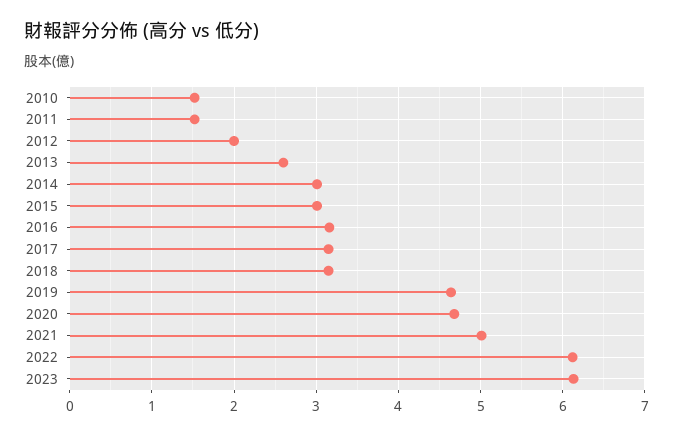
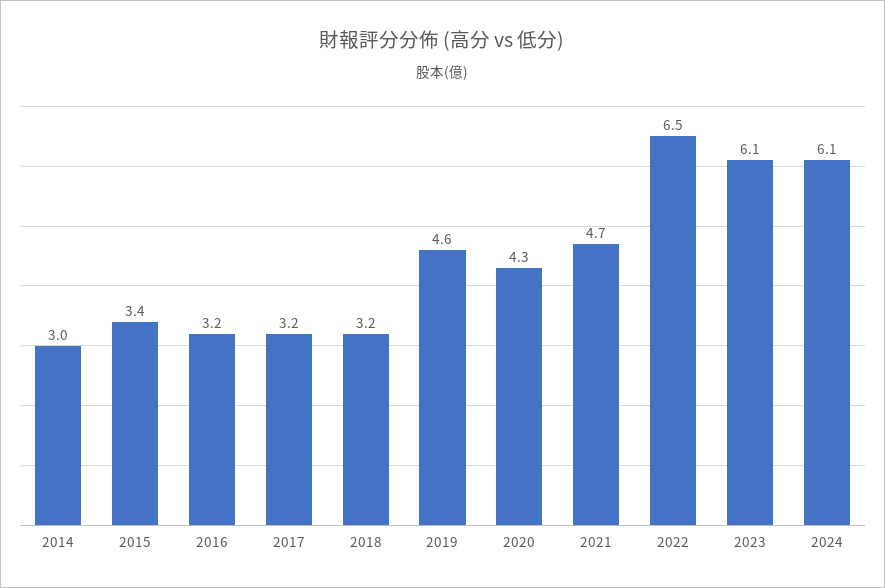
2010: 1.5 -> none
2011: 1.5 -> none
2012: 2 -> none
2013: 2.6 -> none
2015: 3 -> 3.4
2020: 4.7 -> 4.3
2021: 5 -> 4.7
2022: 6.1 -> 6.5
2024: none -> 6.1

